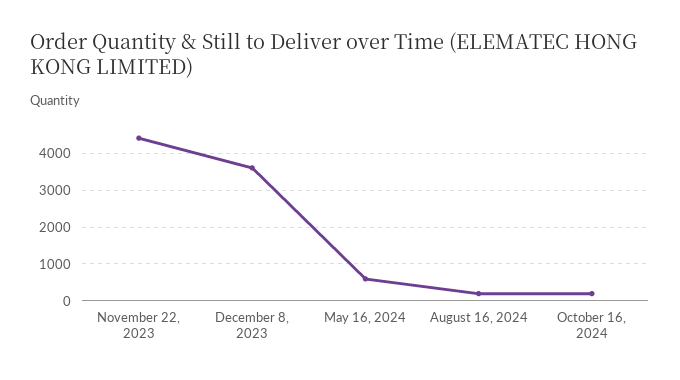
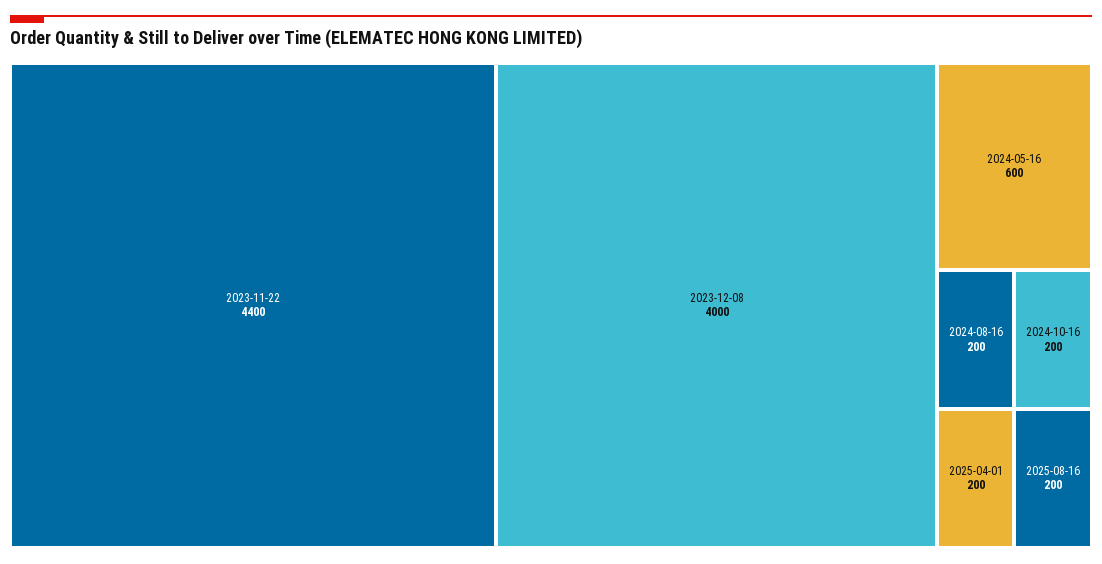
December 8, 2023: 3600 -> 4000
2025-04-01: none -> 200
2025-08-16: none -> 200

